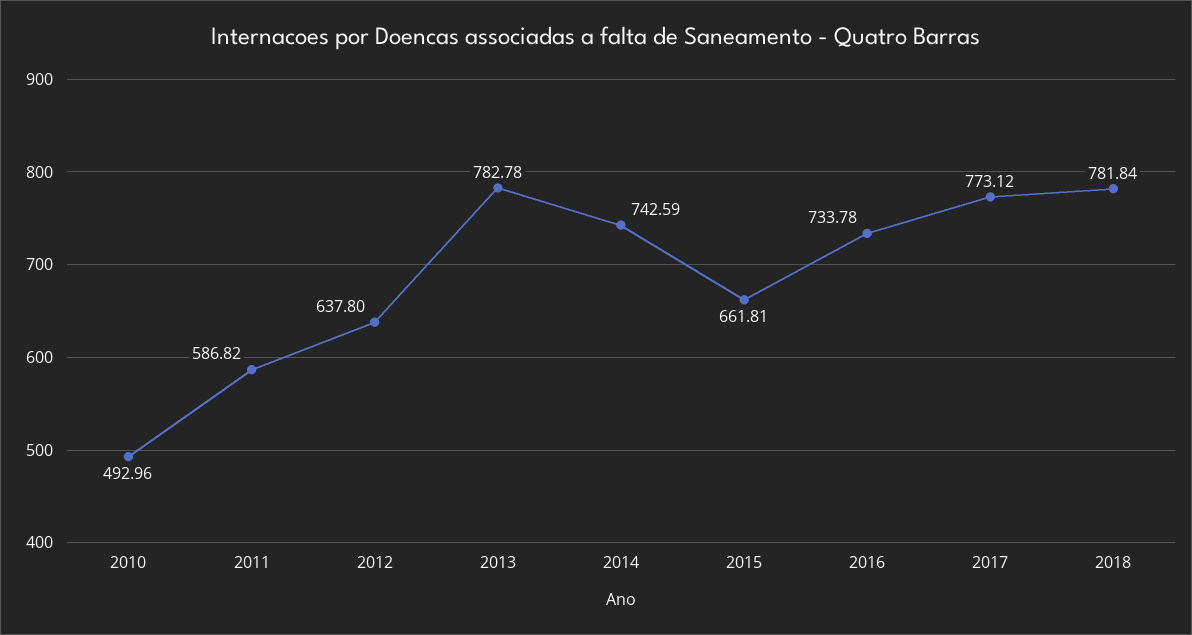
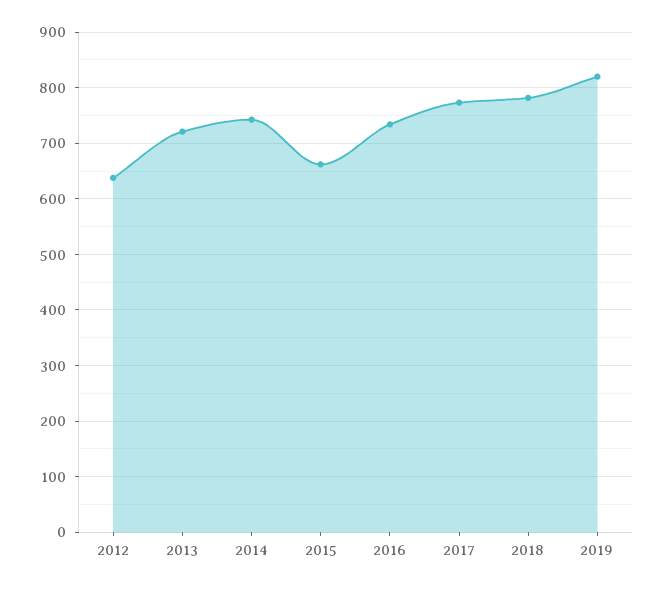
2010: 492.96 -> none
2011: 586.82 -> none
2013: 782.78 -> 720
2019: none -> 820

